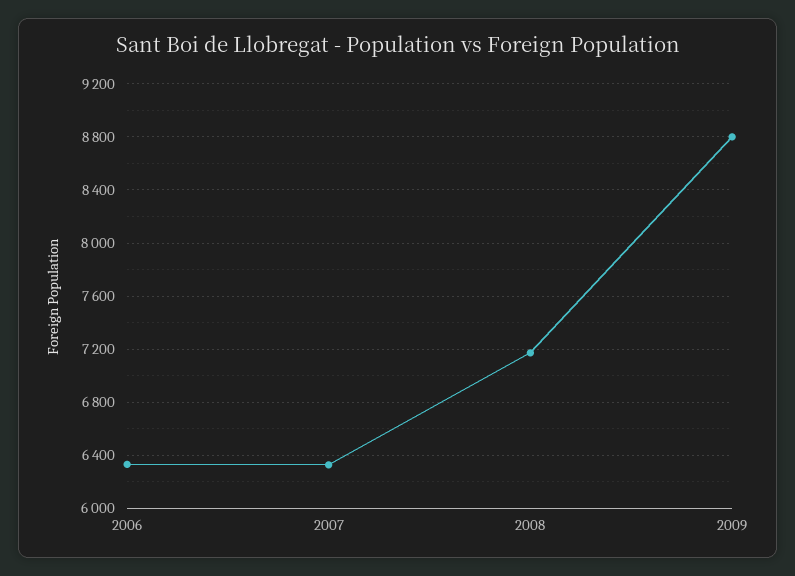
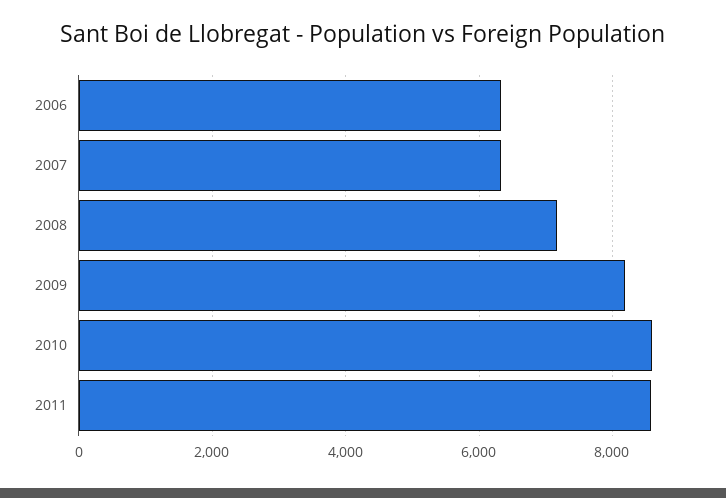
2009: 8800 -> 8200
2010: none -> 8600
2011: none -> 8600

